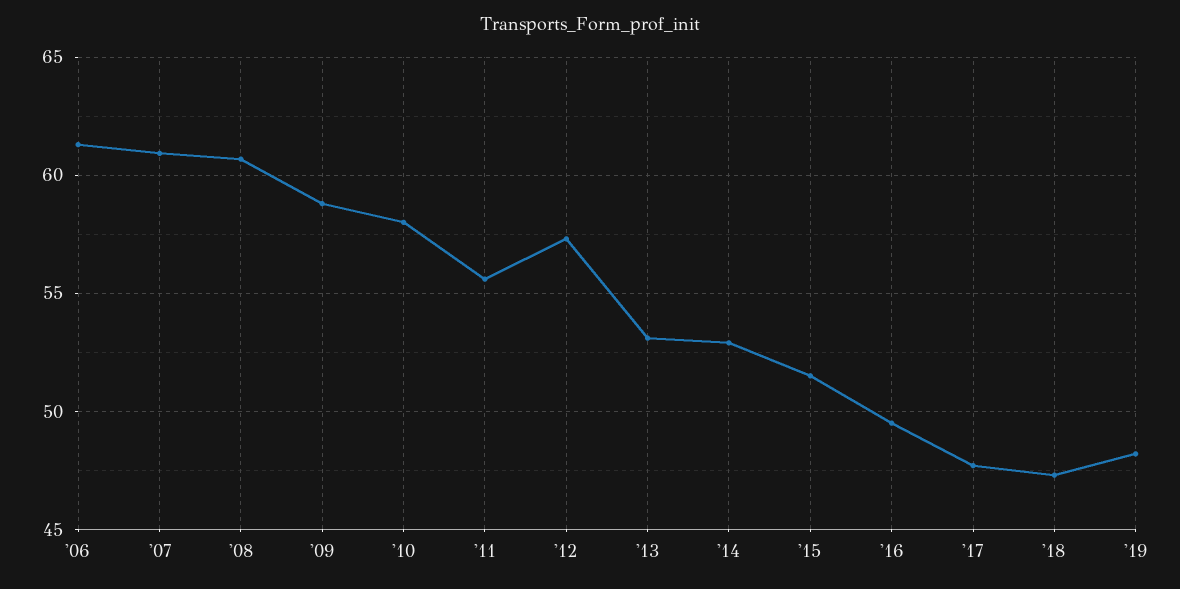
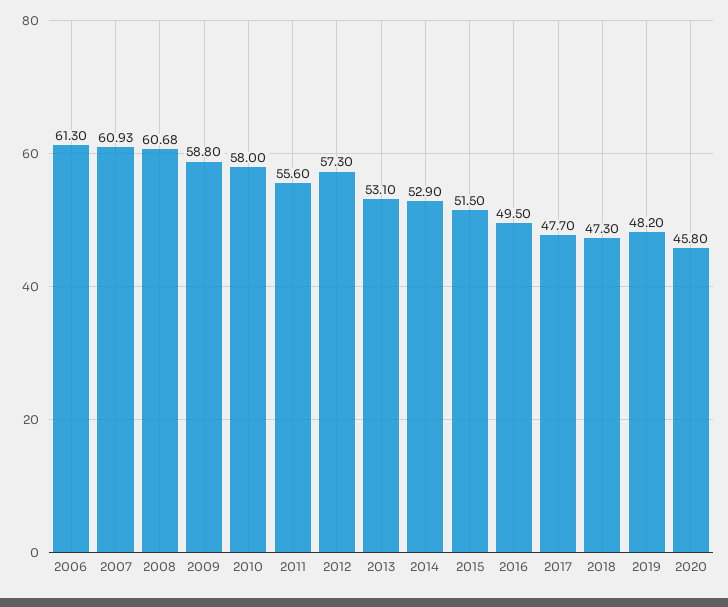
2020: none -> 45.8

